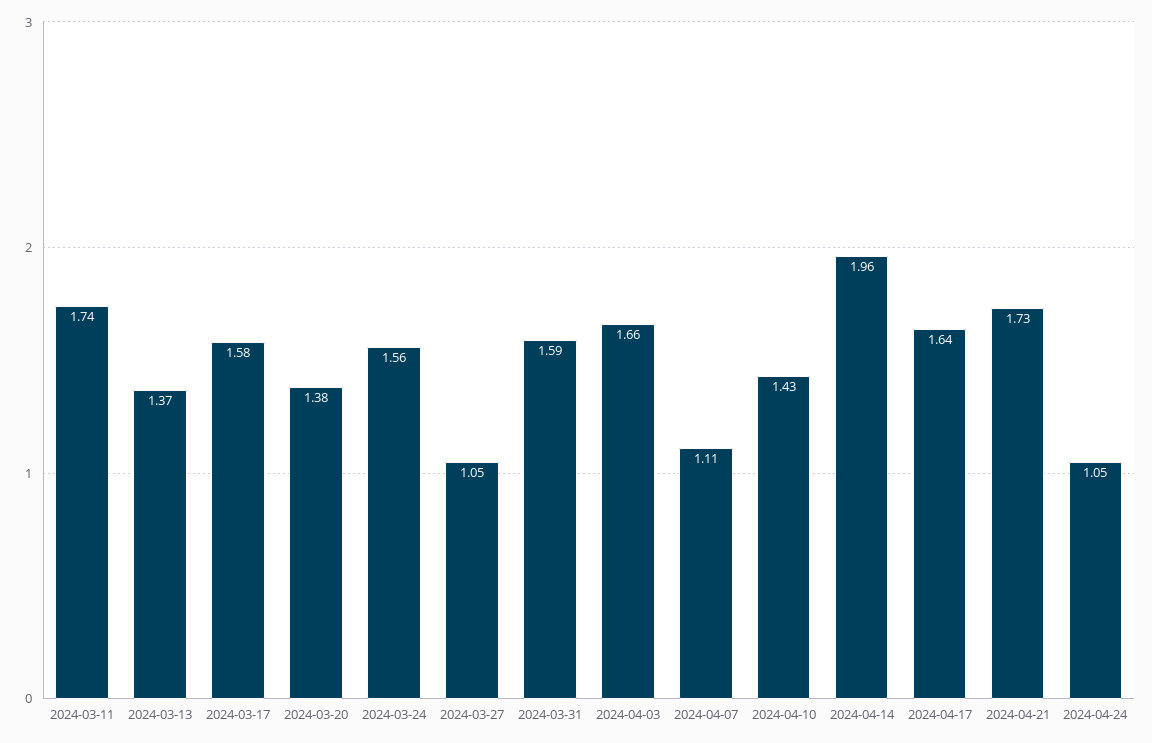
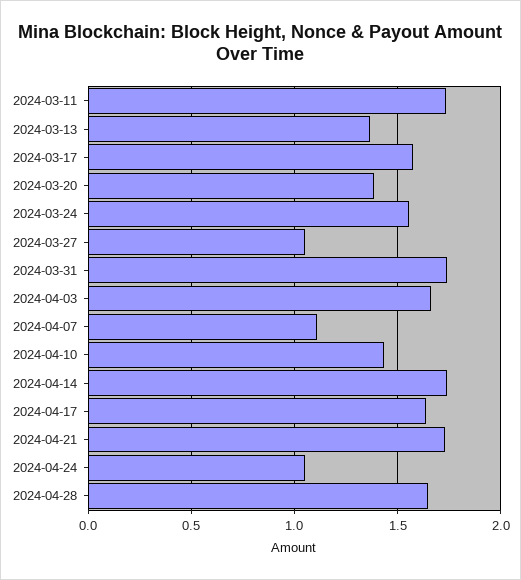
2024-03-31: 1.59 -> 1.75
2024-04-14: 1.96 -> 1.75
2024-04-28: none -> 1.65

